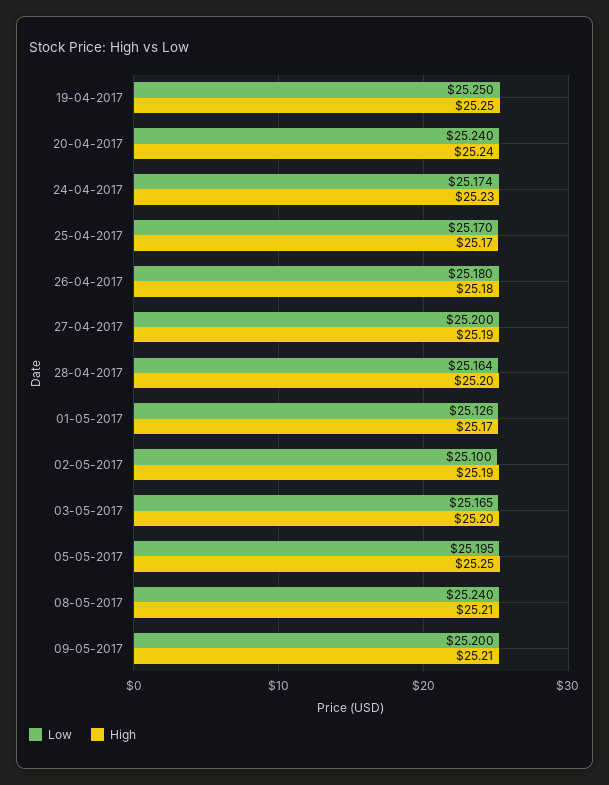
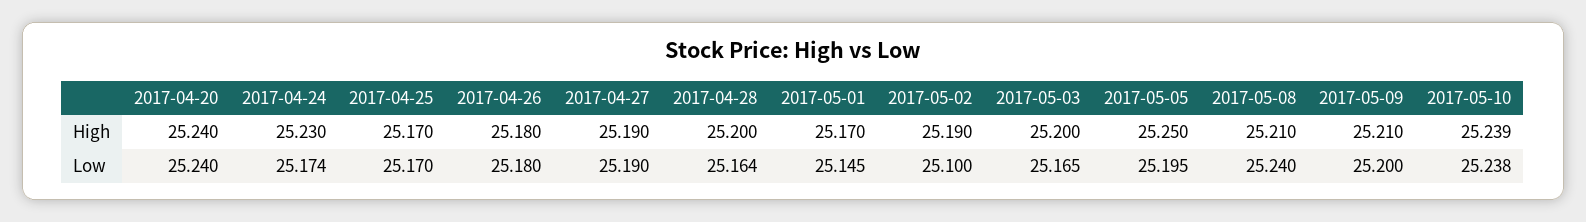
Low, 19-04-2017: 25.25 -> none
High, 19-04-2017: 25.25 -> none
Low, 27-04-2017: 25.2 -> 25.19
Low, 01-05-2017: 25.126 -> 25.145
High, 2017-05-10: none -> 25.239
Low, 2017-05-10: none -> 25.238

